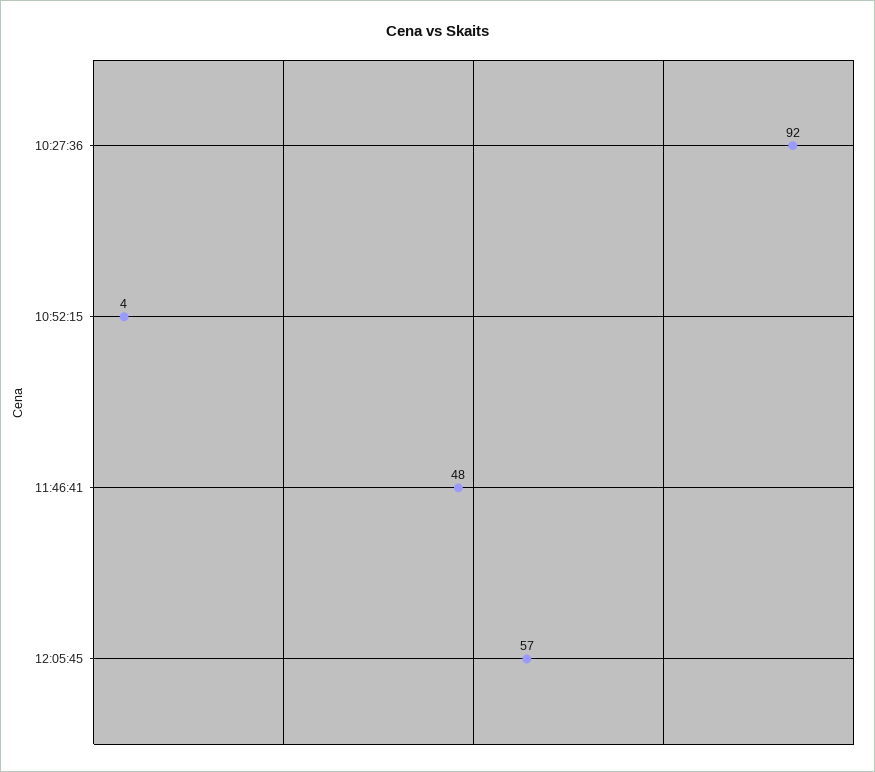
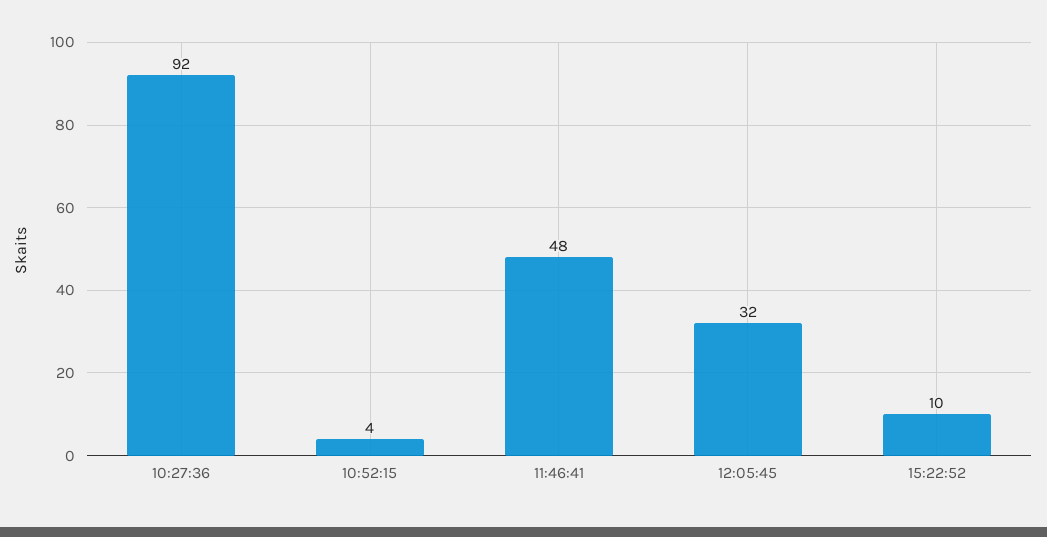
12:05:45: 57 -> 32
15:22:52: none -> 10

